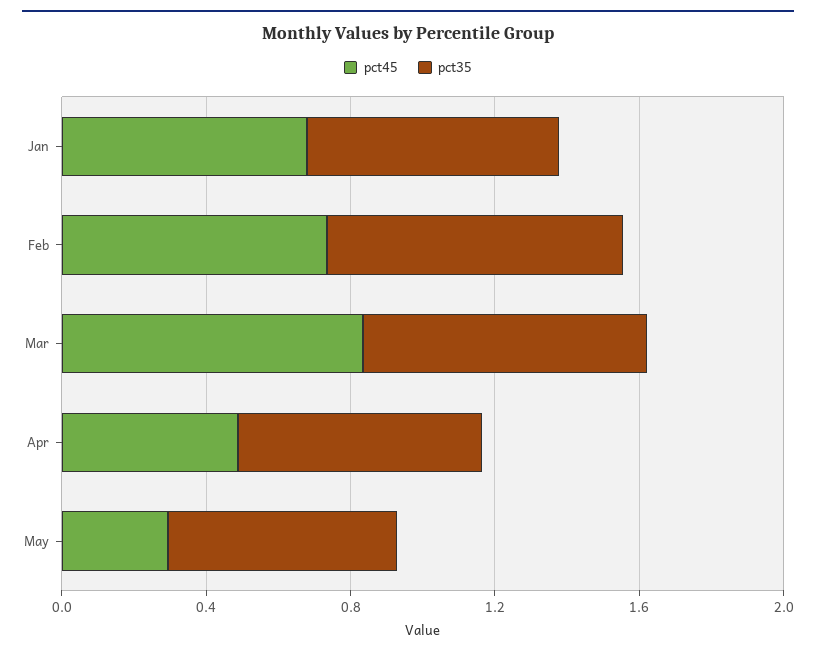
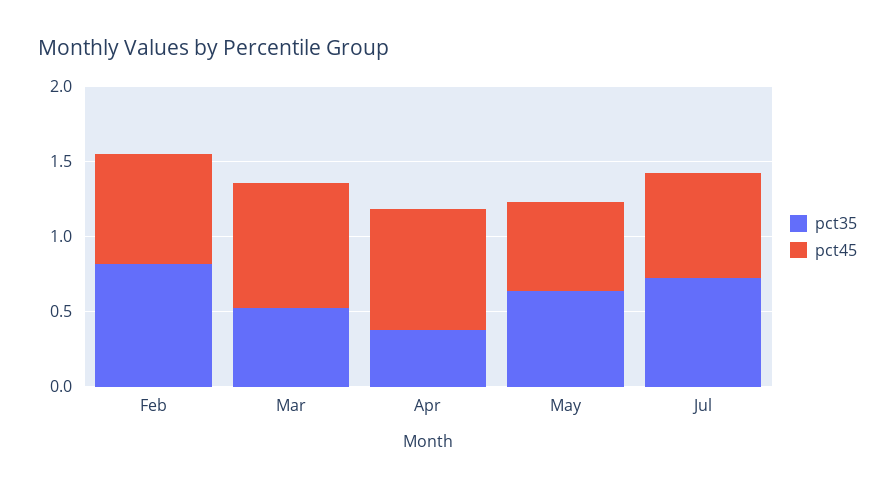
pct45, Jan: 0.7 -> none
pct35, Jan: 0.7 -> none
pct35, Mar: 0.8 -> 0.5
pct45, Apr: 0.5 -> 0.8
pct35, Apr: 0.7 -> 0.4
pct45, May: 0.3 -> 0.6
pct35, Jul: none -> 0.7
pct45, Jul: none -> 0.7

